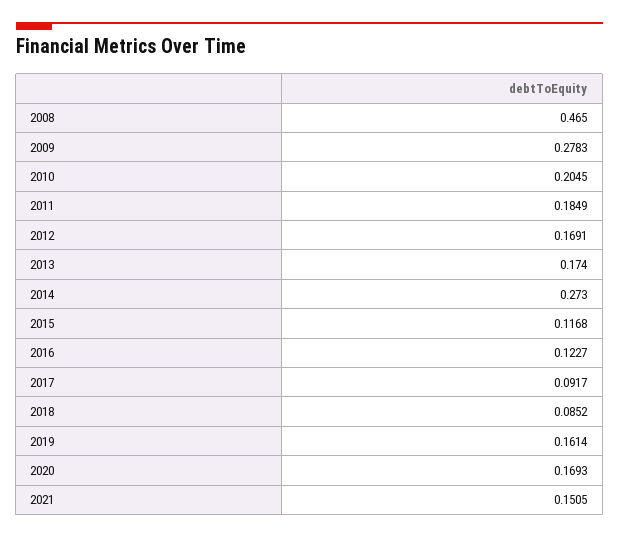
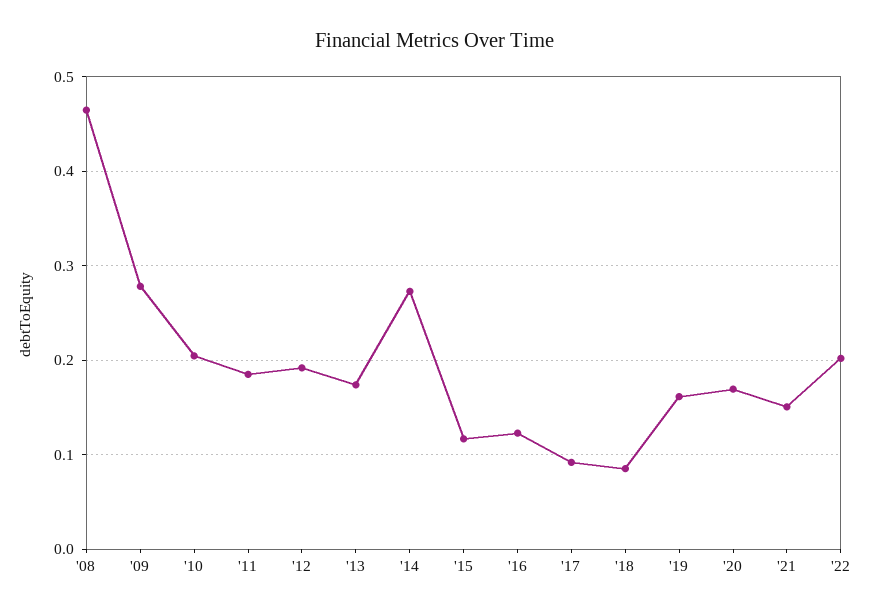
2012: 0.1691 -> 0.19
'22: none -> 0.2

